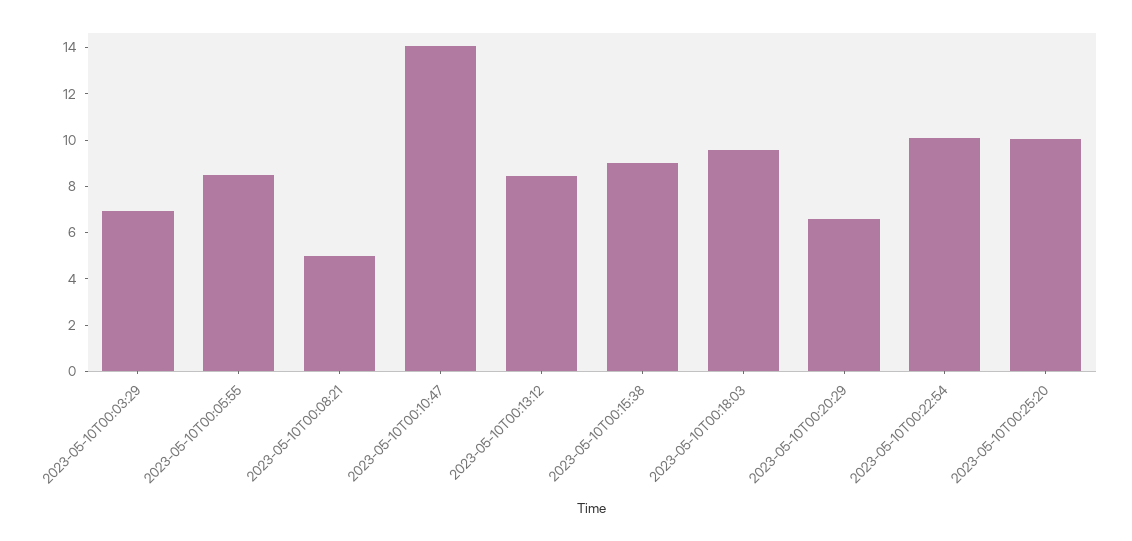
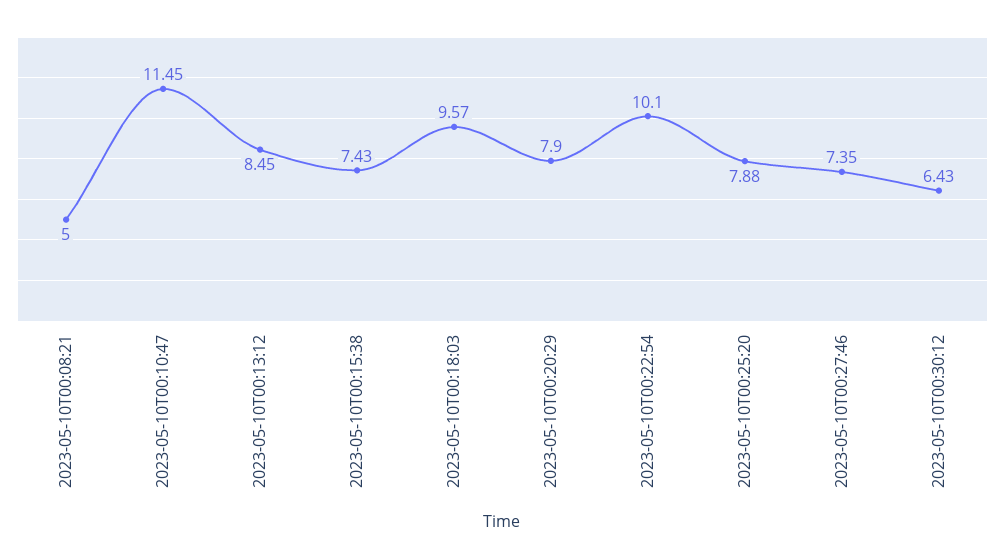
2023-05-10T00:03:29: 7 -> none
2023-05-10T00:05:55: 8.5 -> none
2023-05-10T00:10:47: 14 -> 11.45
2023-05-10T00:15:38: 9 -> 7.43
2023-05-10T00:20:29: 6.5 -> 7.9
2023-05-10T00:25:20: 10 -> 7.88
2023-05-10T00:27:46: none -> 7.35
2023-05-10T00:30:12: none -> 6.43

